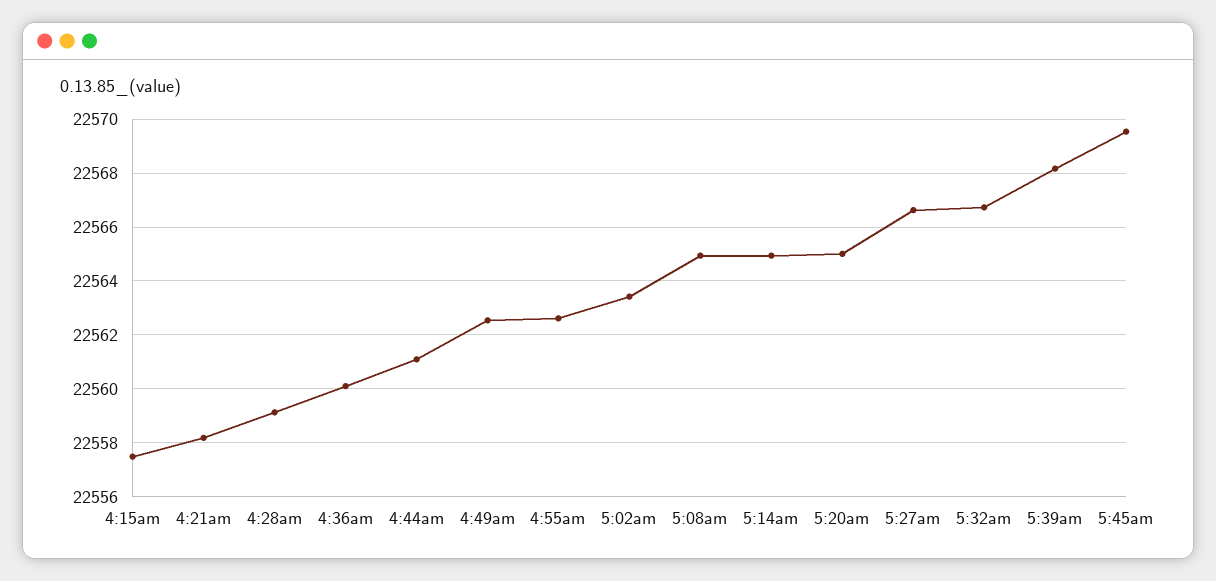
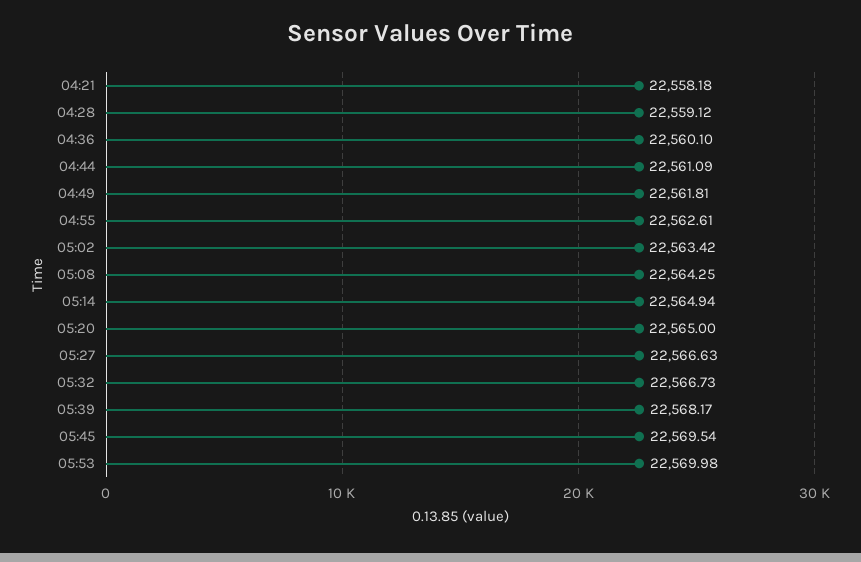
4:15am: 22557.5 -> none
4:49am: 22562.5 -> 22561.81
5:08am: 22565 -> 22564.25
05:53: none -> 22569.98

